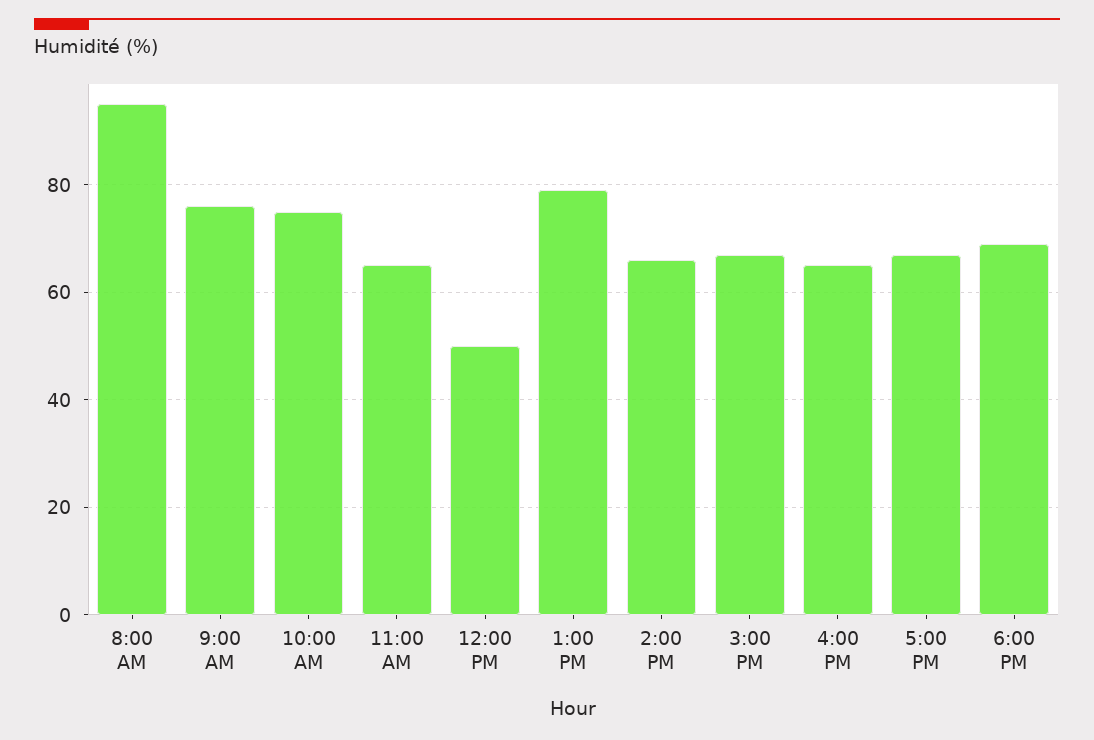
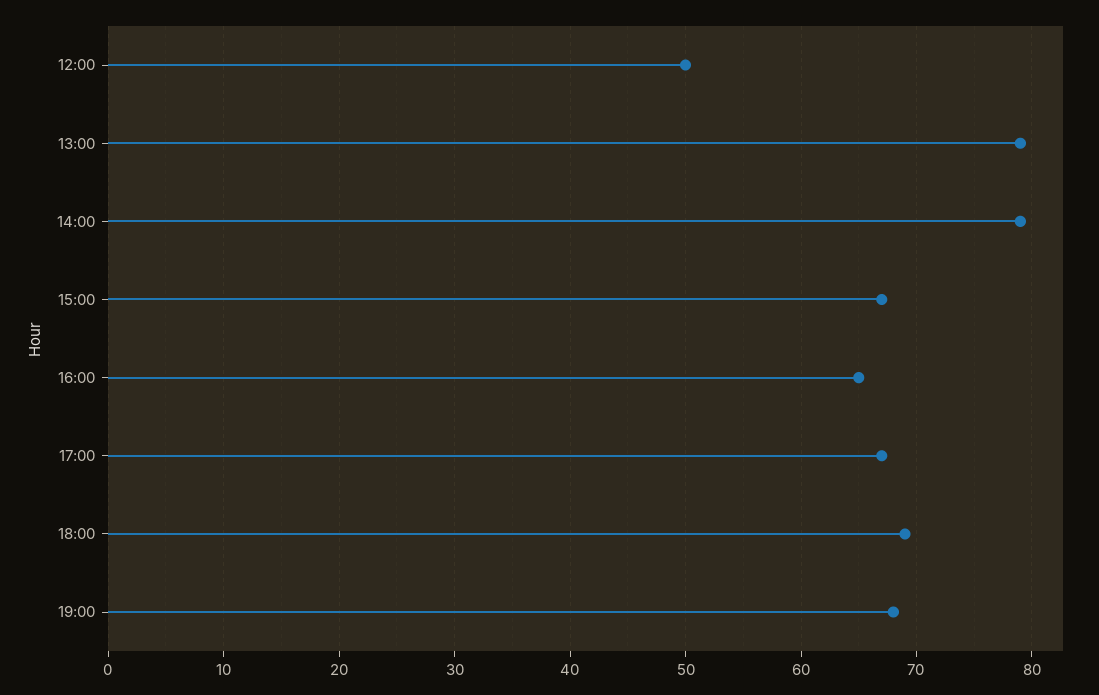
8:00 AM: 95 -> none
9:00 AM: 75 -> none
10:00 AM: 75 -> none
11:00 AM: 65 -> none
2:00 PM: 65 -> 79
19:00: none -> 68

